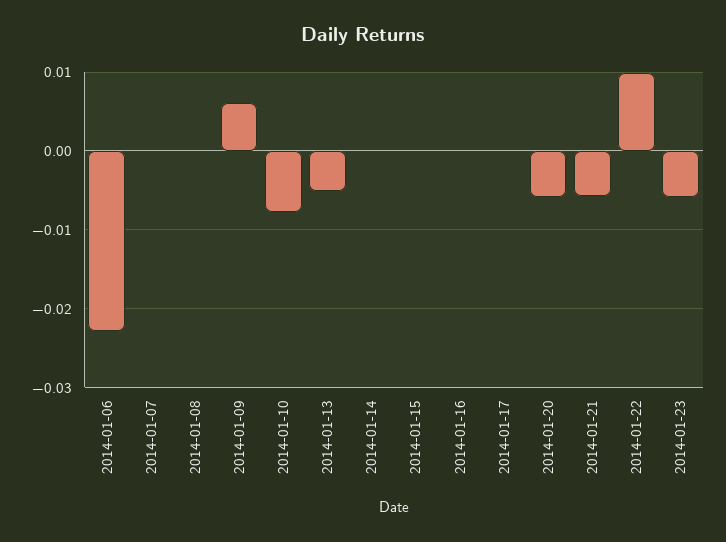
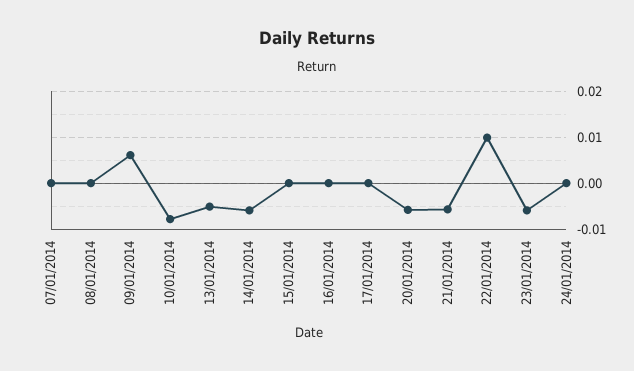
2014-01-06: -0.023 -> none
2014-01-14: 0 -> -0.006
24/01/2014: none -> 0

